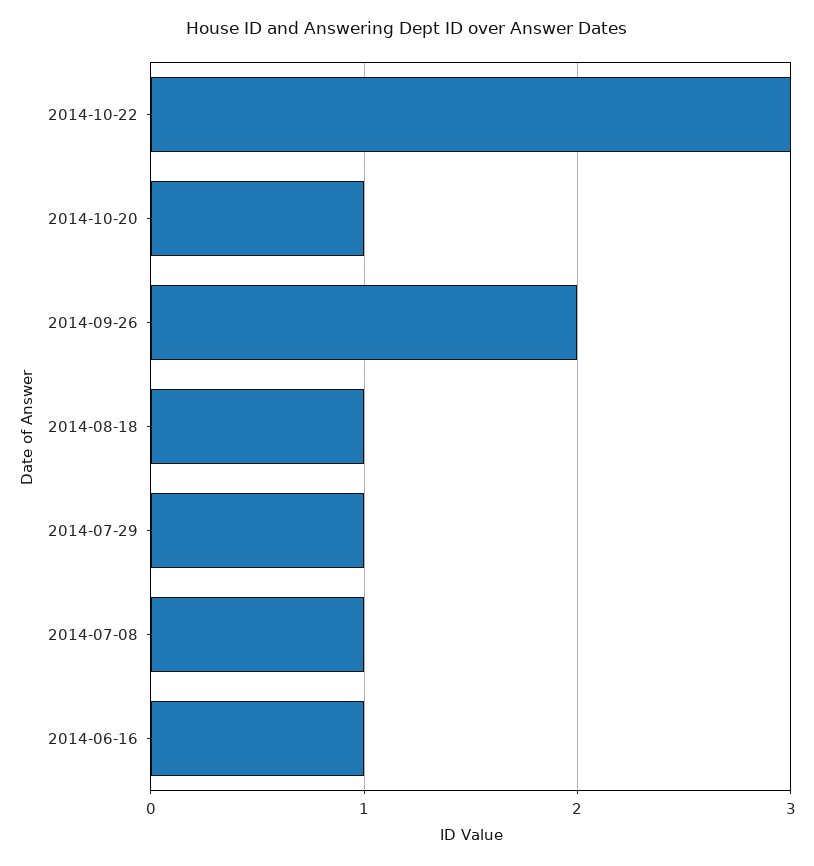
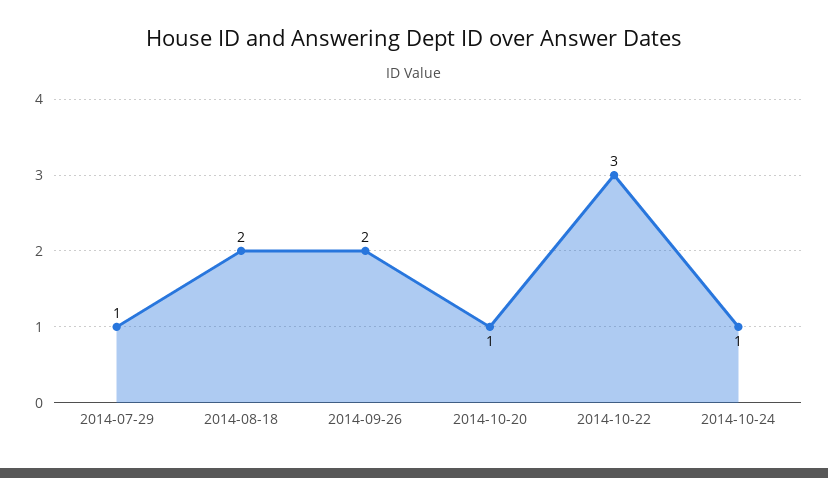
2014-08-18: 1 -> 2
2014-07-08: 1 -> none
2014-06-16: 1 -> none
2014-10-24: none -> 1

